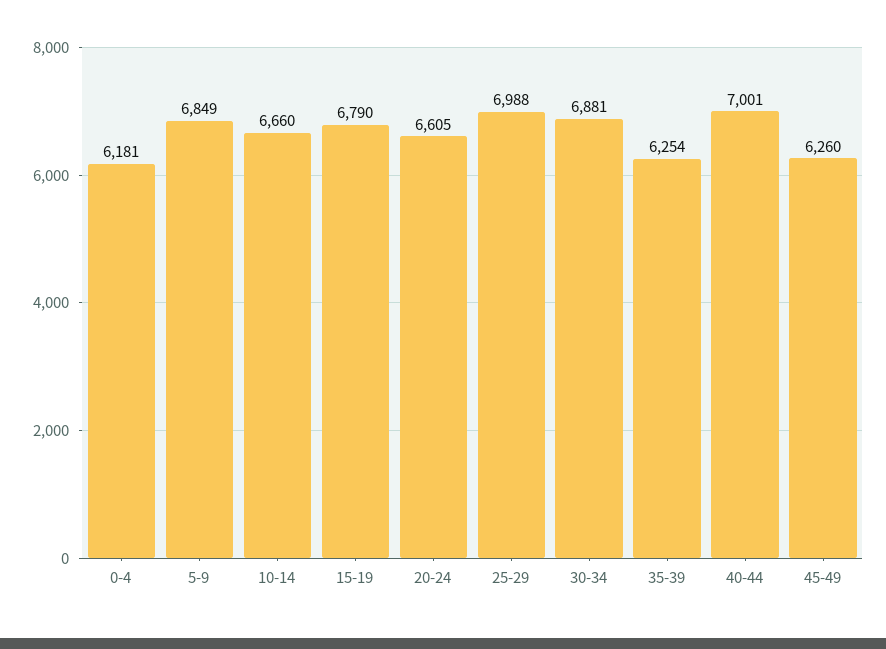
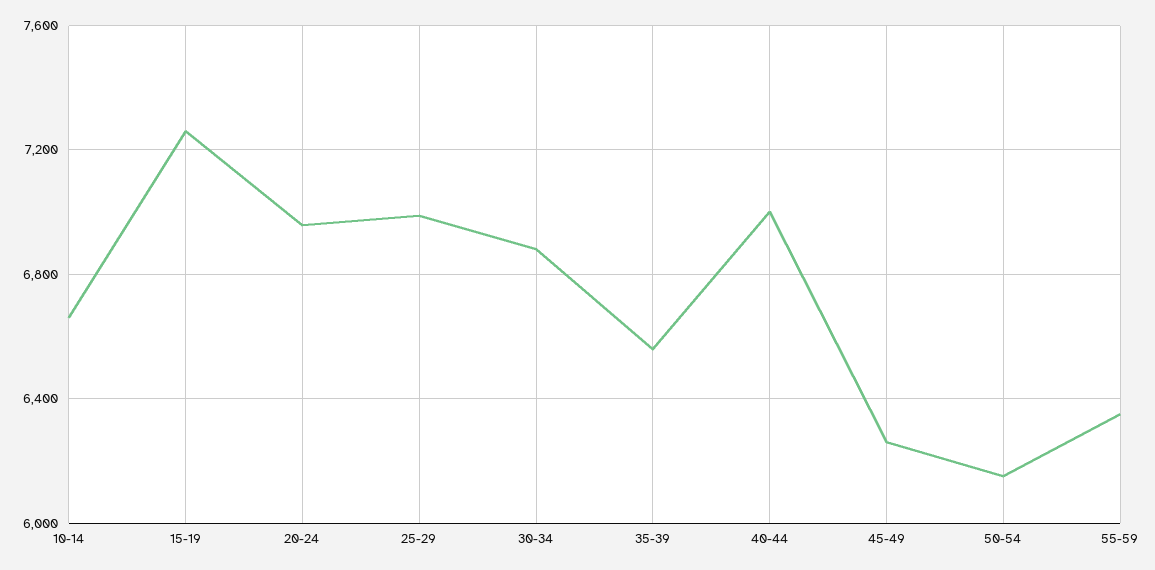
0-4: 6181 -> none
5-9: 6849 -> none
15-19: 6790 -> 7250
20-24: 6605 -> 6950
35-39: 6254 -> 6550
50-54: none -> 6150
55-59: none -> 6350

